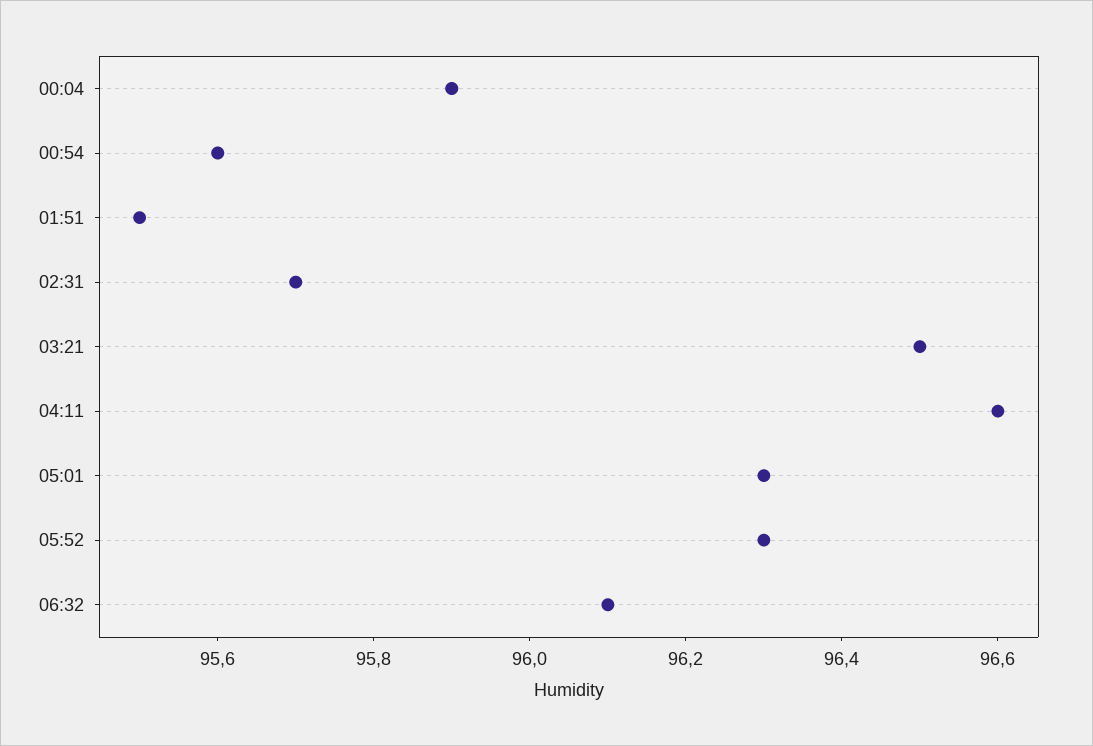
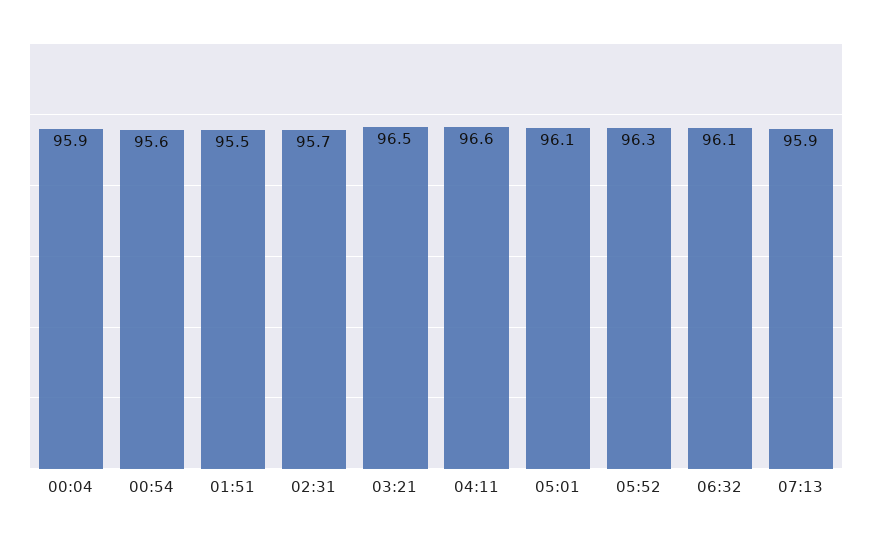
05:01: 96.3 -> 96.1
07:13: none -> 95.9

